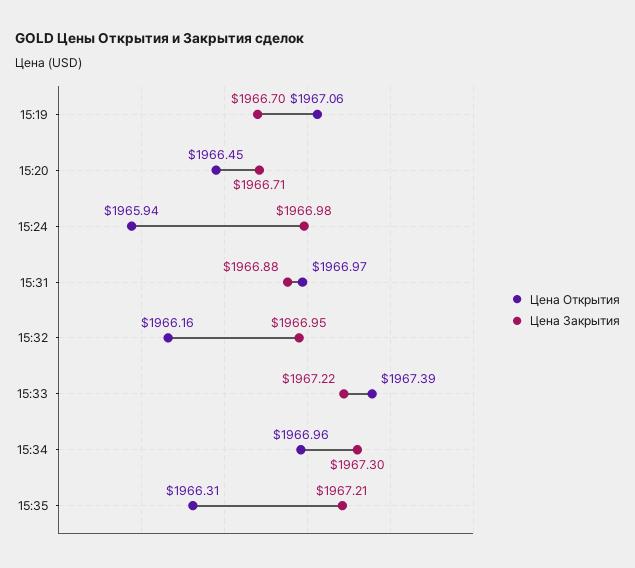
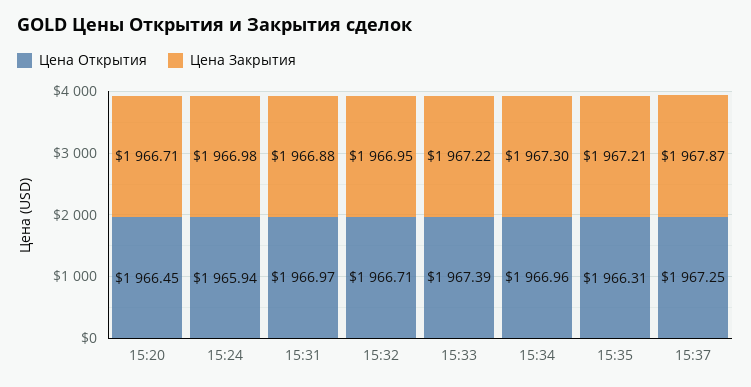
Цена Открытия, 15:19: 1967.06 -> none
Цена Закрытия, 15:19: 1966.7 -> none
Цена Открытия, 15:32: 1966.16 -> 1966.71
Цена Открытия, 15:37: none -> 1967.25
Цена Закрытия, 15:37: none -> 1967.87

